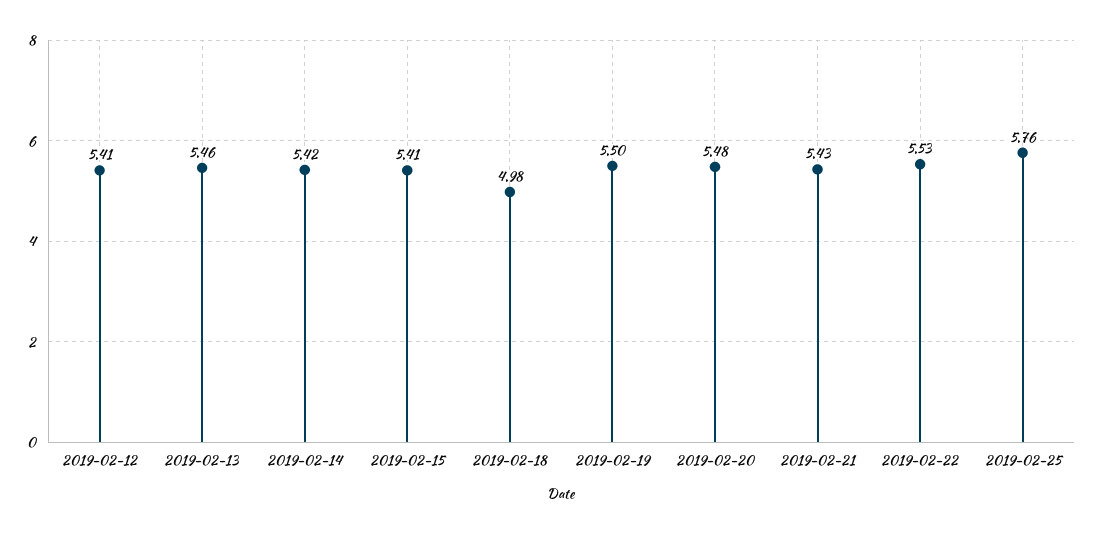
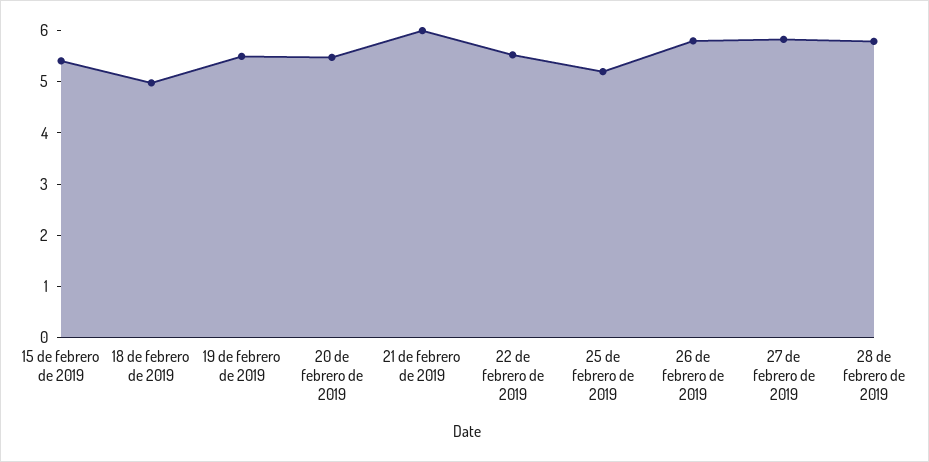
2019-02-12: 5.41 -> none
2019-02-13: 5.46 -> none
2019-02-14: 5.42 -> none
2019-02-21: 5.43 -> 6
2019-02-25: 5.76 -> 5.2
26 de febrero de 2019: none -> 5.8
27 de febrero de 2019: none -> 5.8
28 de febrero de 2019: none -> 5.8

